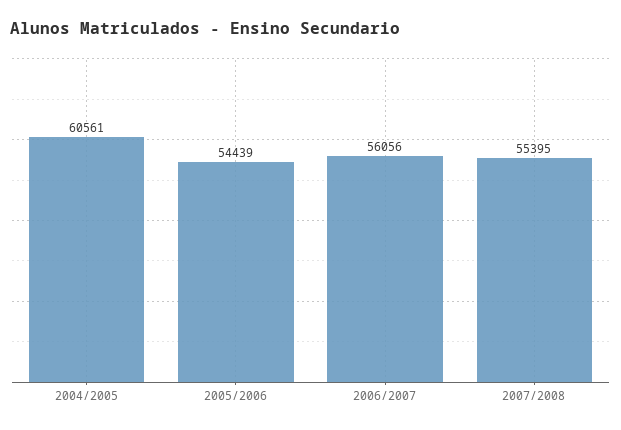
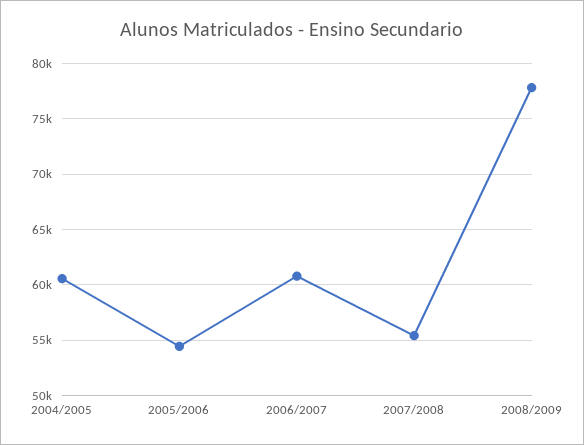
2006/2007: 56056 -> 61000
2008/2009: none -> 78000

